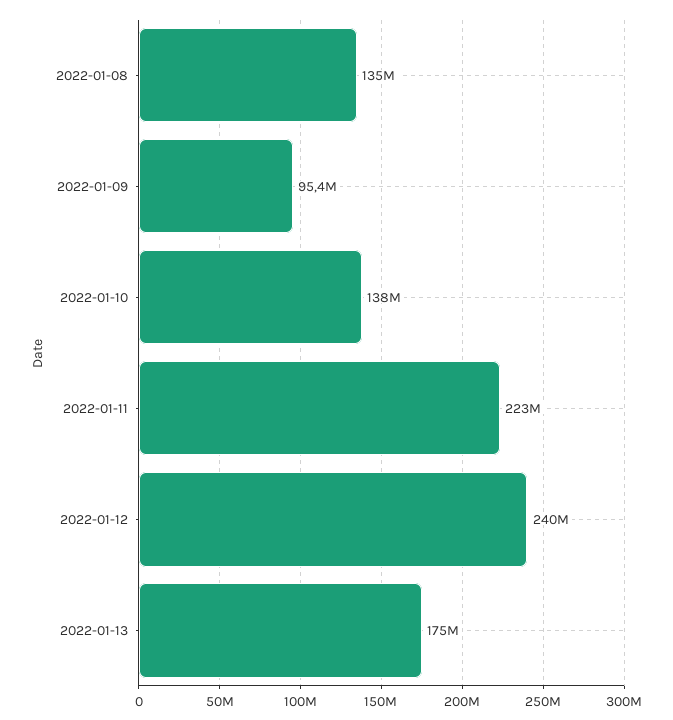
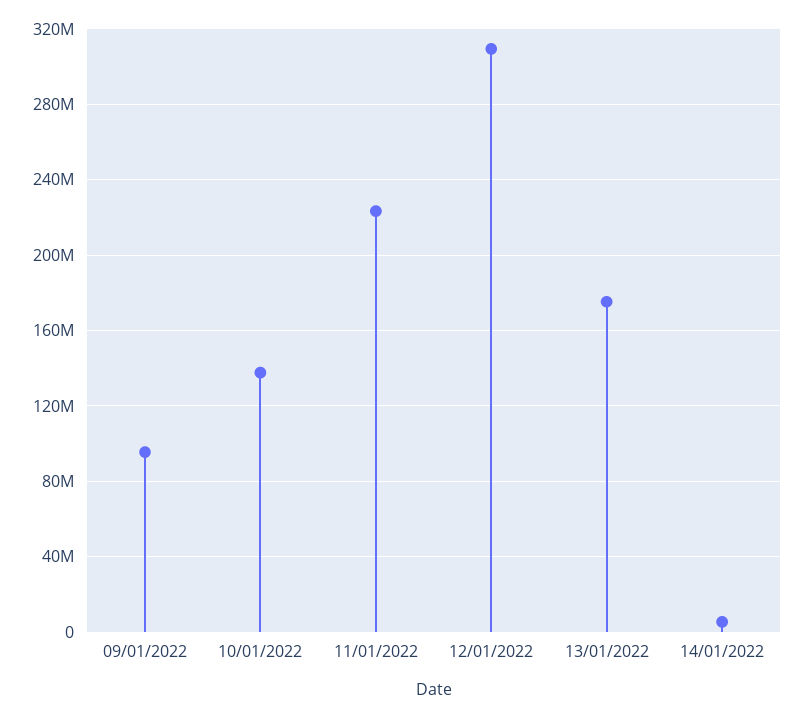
2022-01-08: 135000000 -> none
2022-01-12: 240000000 -> 310000000
14/01/2022: none -> 5000000

